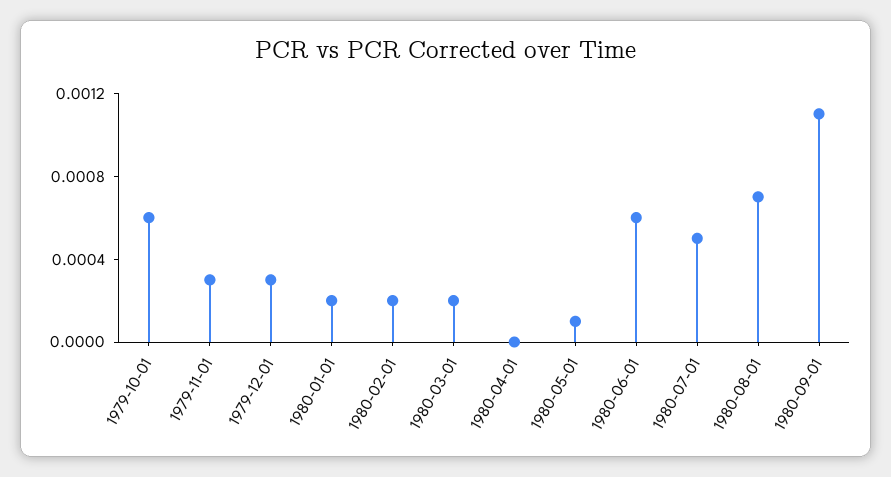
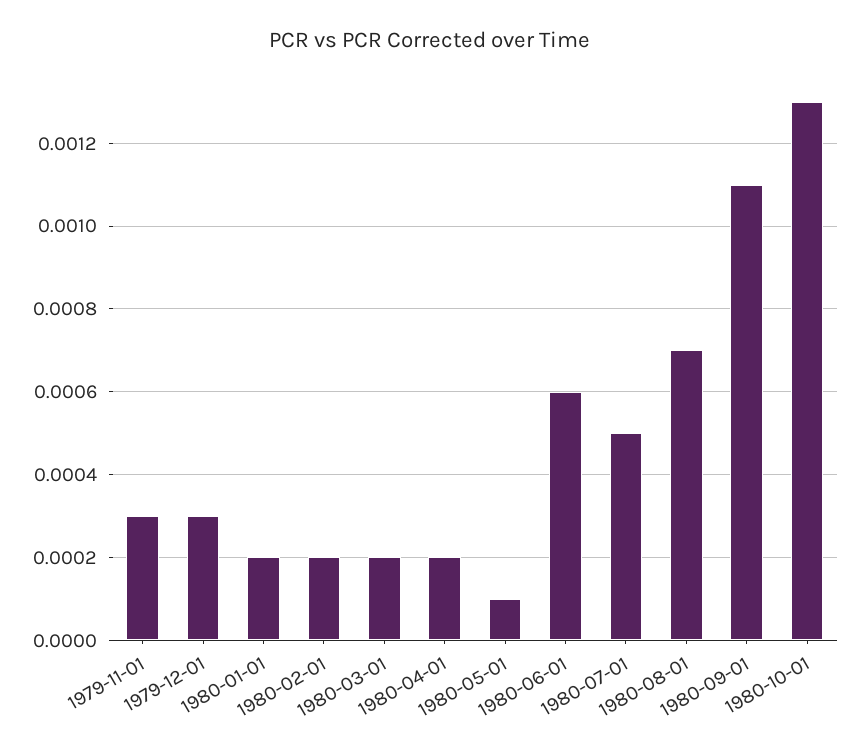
1979-10-01: 0.0006 -> none
1980-04-01: 0 -> 0.0002
1980-10-01: none -> 0.0013

